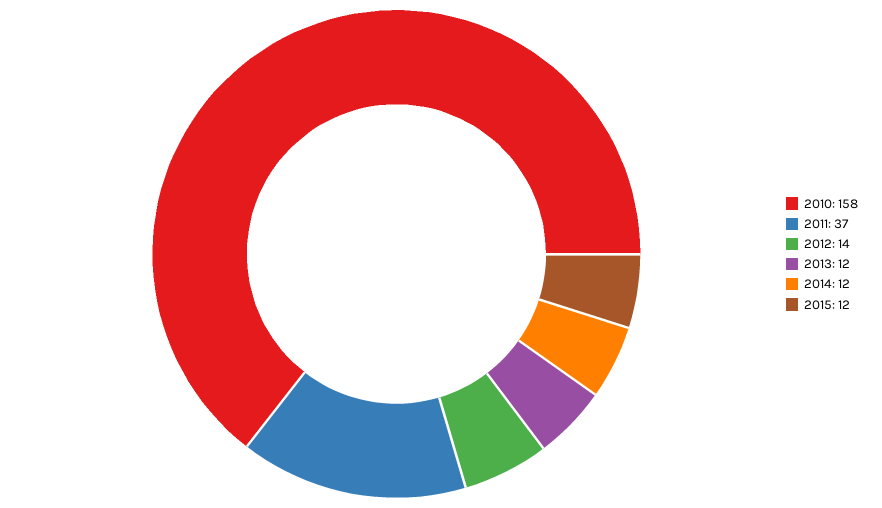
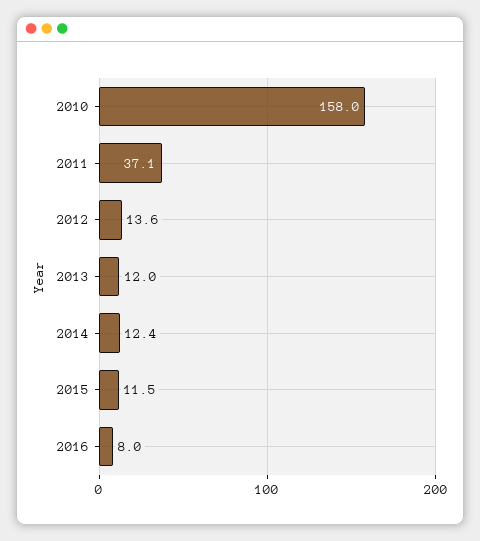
2016: none -> 8

